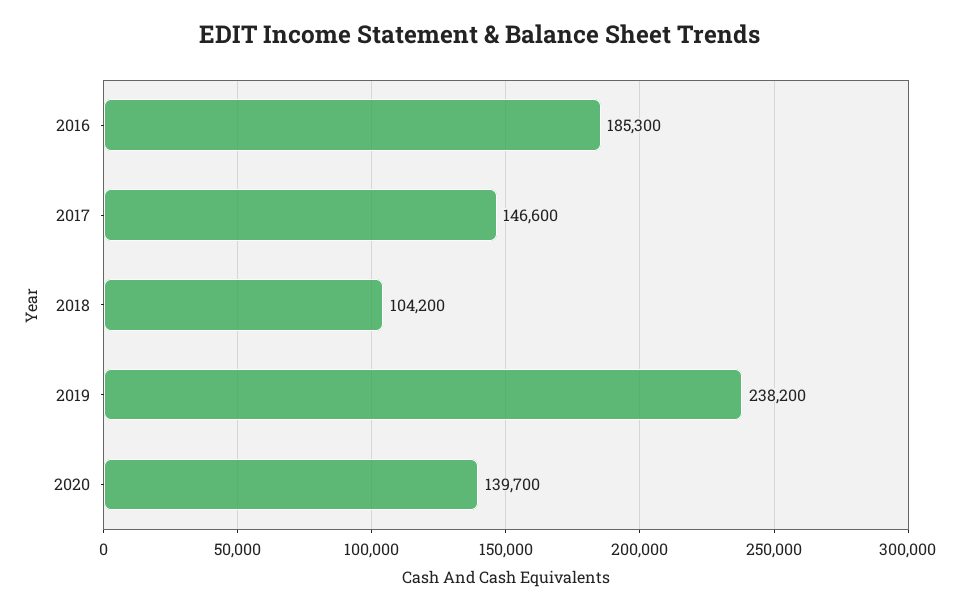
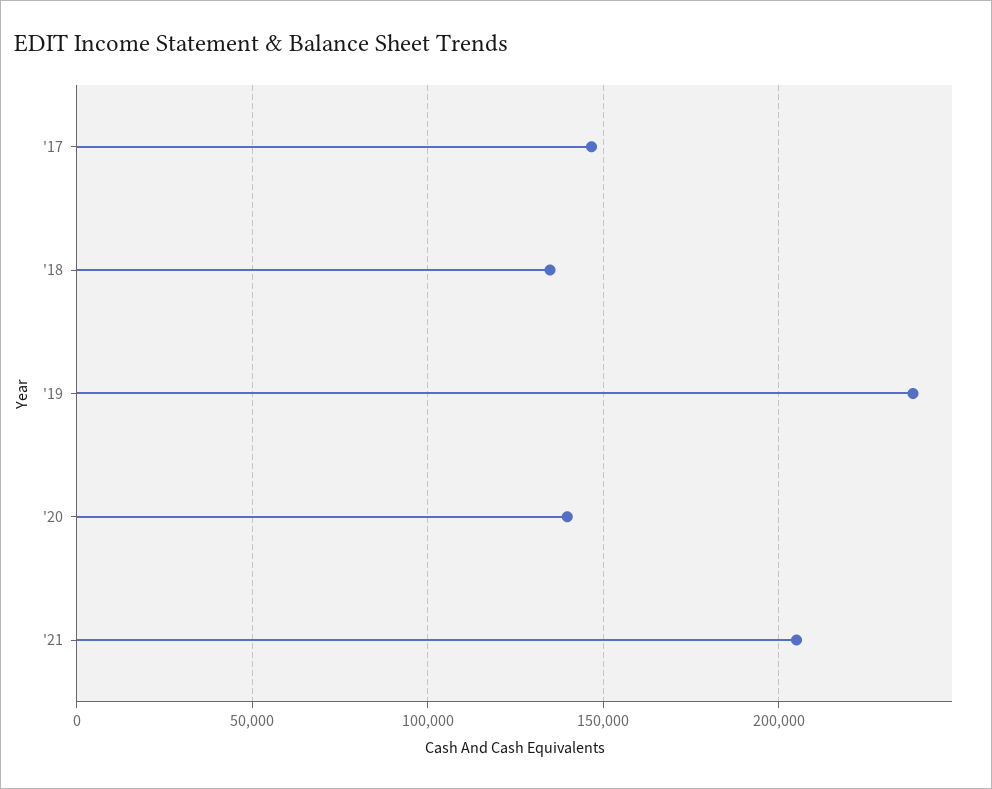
2016: 185300 -> none
2018: 104200 -> 135000
'21: none -> 205000

